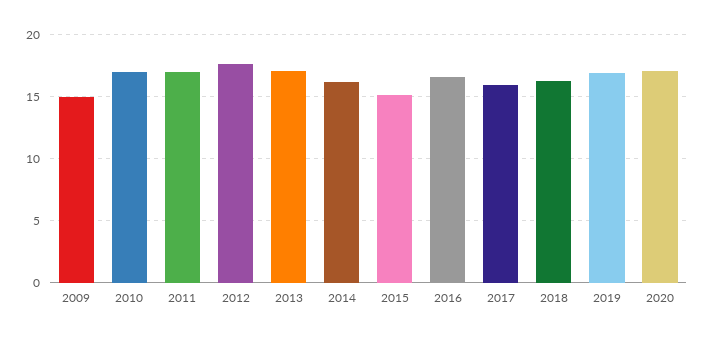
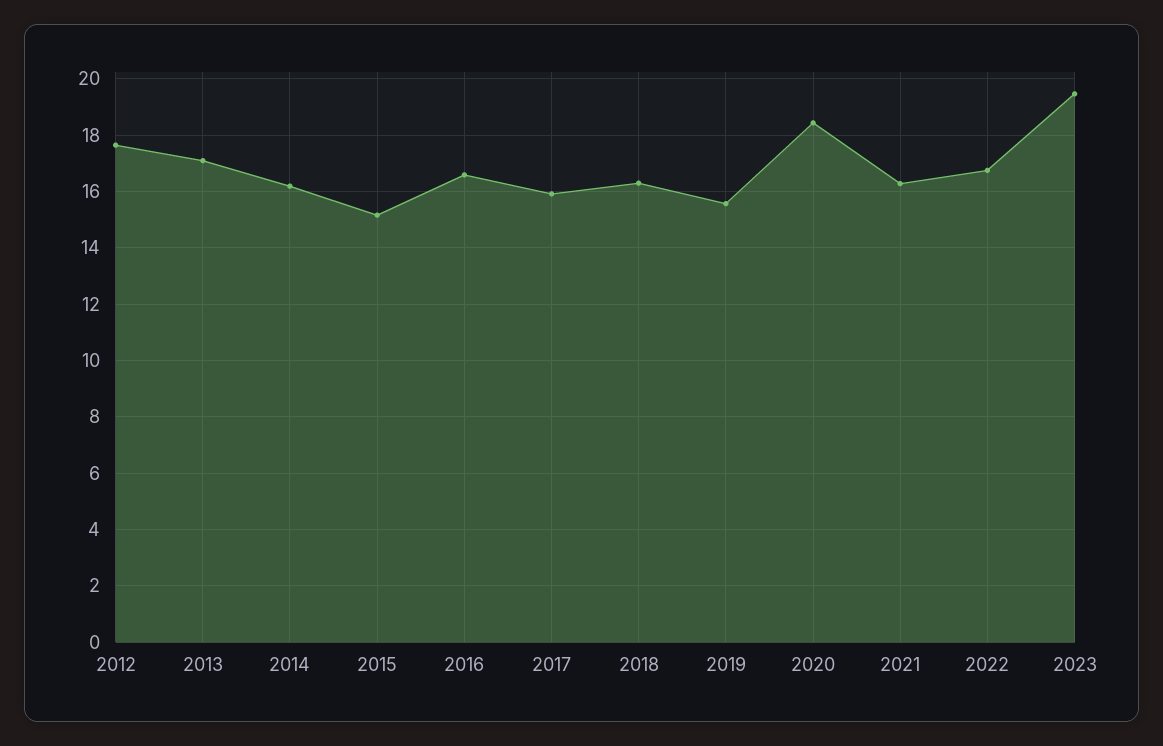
2009: 15 -> none
2010: 17 -> none
2011: 17 -> none
2019: 17 -> 15.5
2020: 17 -> 18.5
2021: none -> 16.25
2022: none -> 16.75
2023: none -> 19.5

